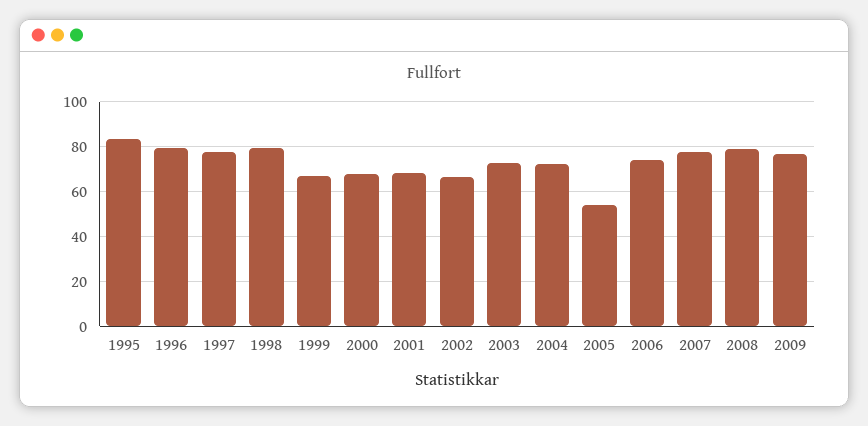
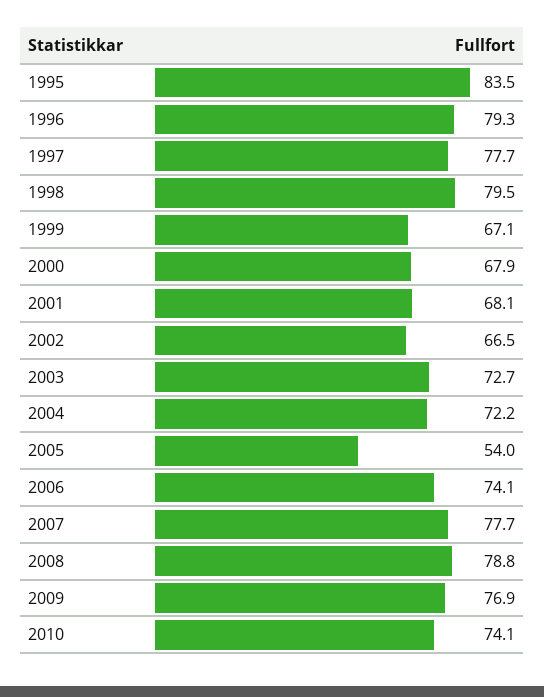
2010: none -> 74.1

